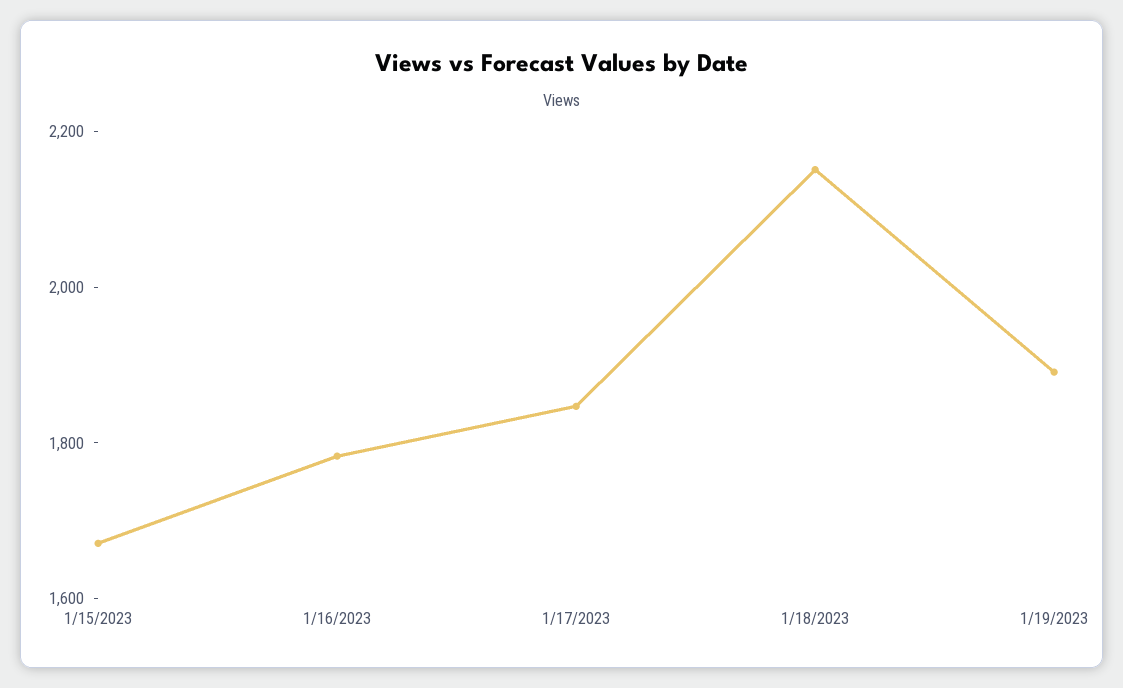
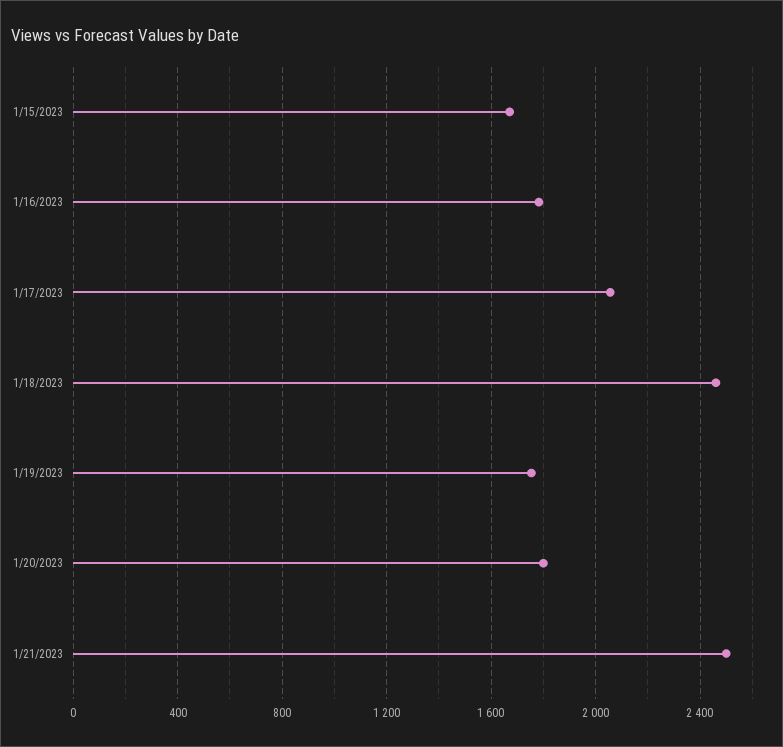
1/17/2023: 1850 -> 2050
1/18/2023: 2150 -> 2450
1/19/2023: 1900 -> 1750
1/20/2023: none -> 1800
1/21/2023: none -> 2500

